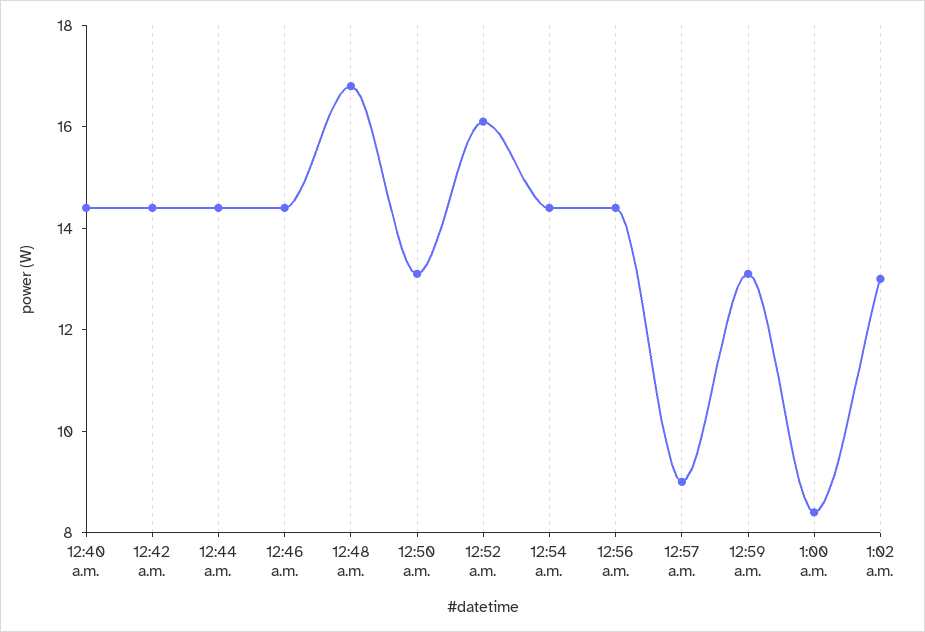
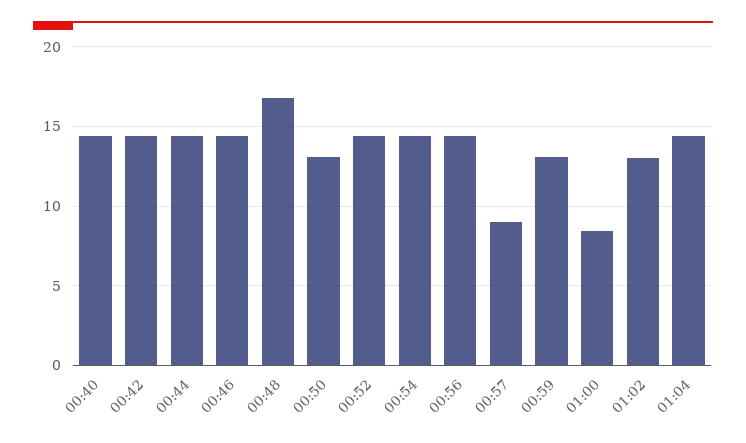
12:52 a.m.: 16 -> 14.5
01:04: none -> 14.5

